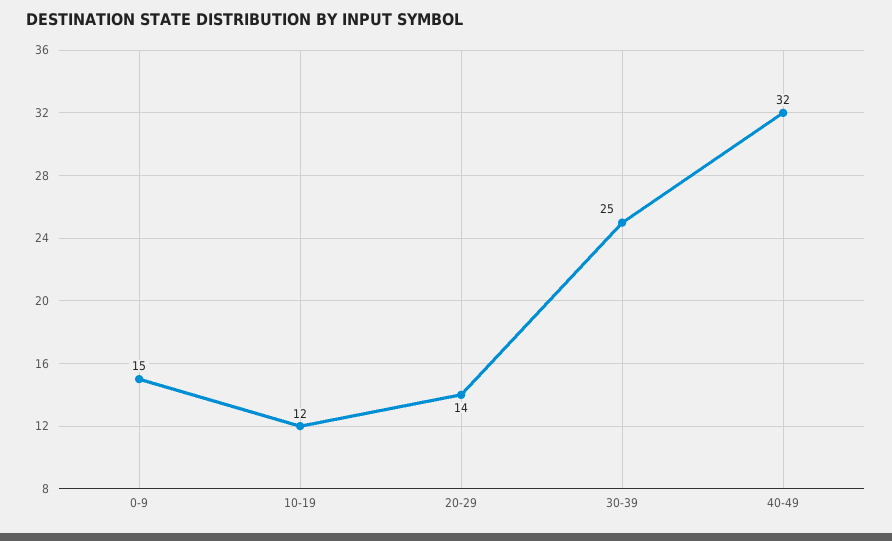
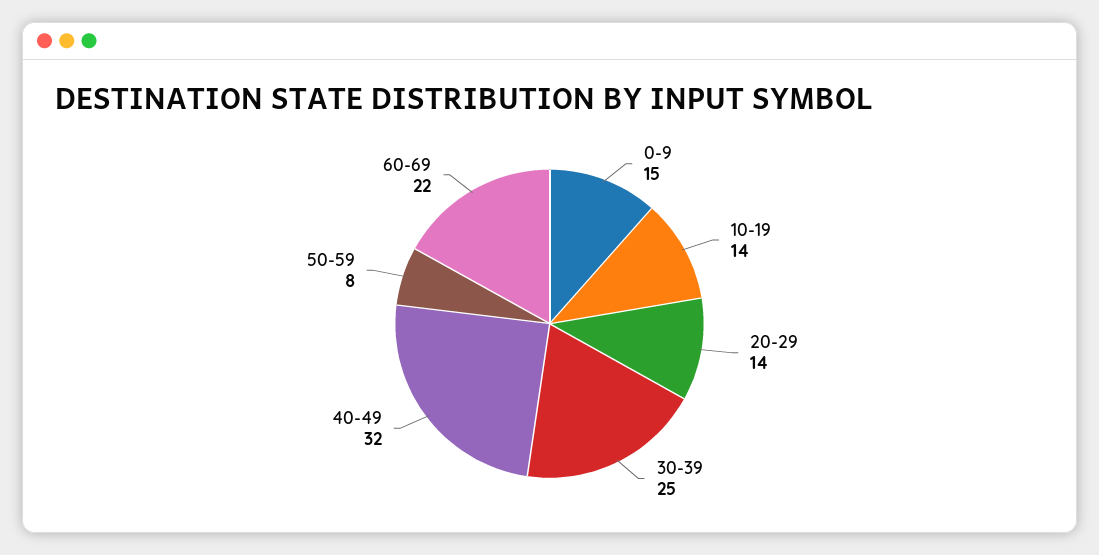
10-19: 12 -> 14
50-59: none -> 8
60-69: none -> 22

